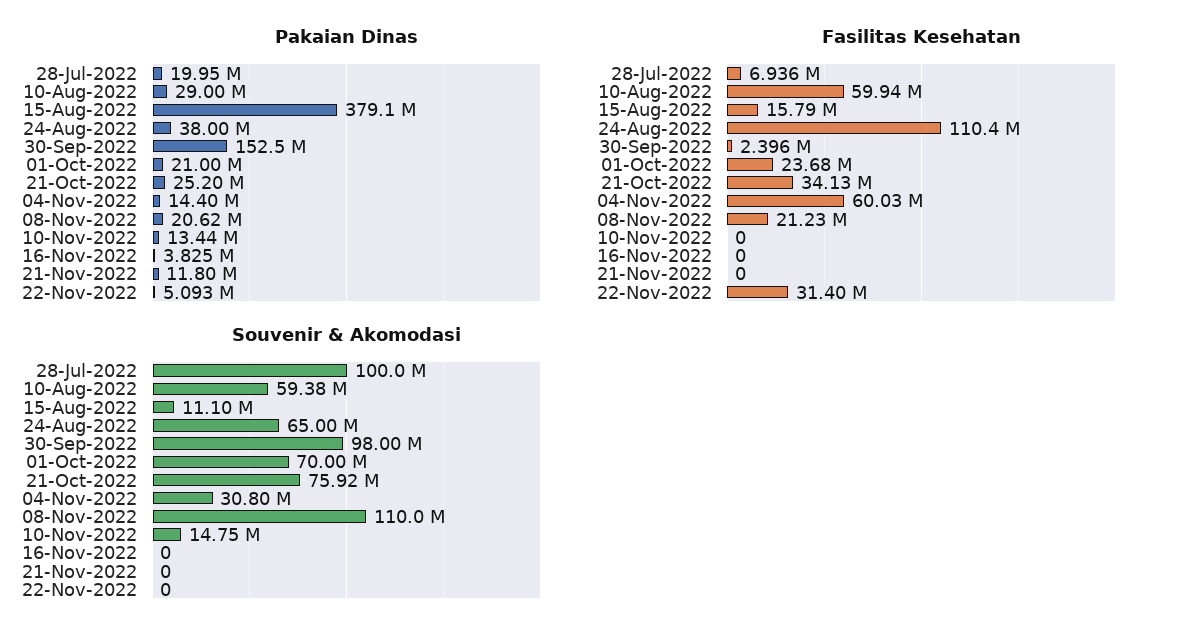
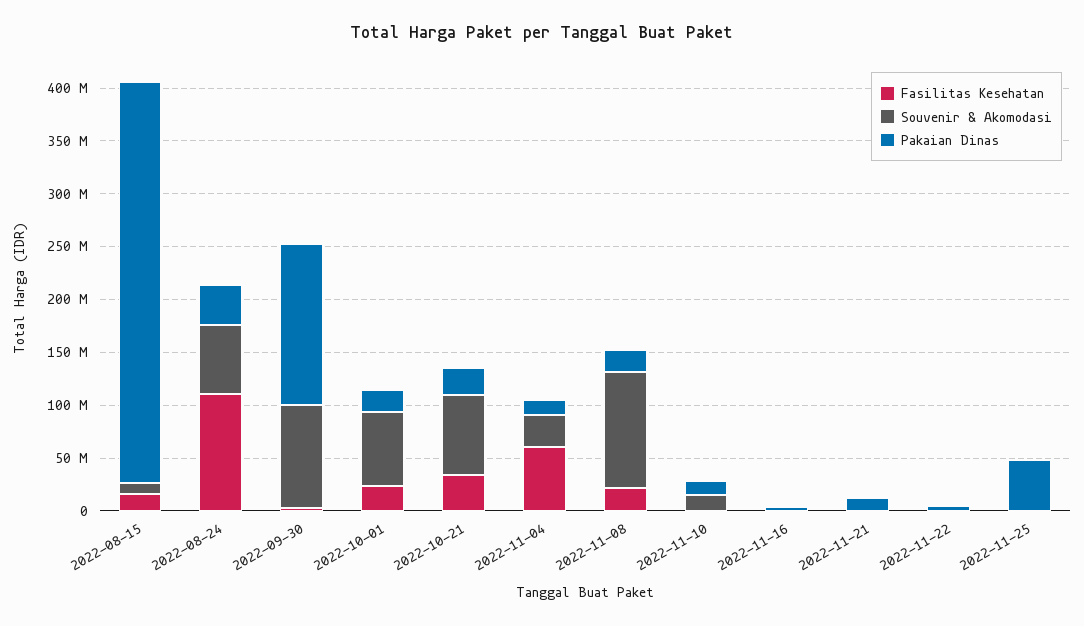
Pakaian Dinas, 28-Jul-2022: 19950000 -> none
Pakaian Dinas, 10-Aug-2022: 29000000 -> none
Fasilitas Kesehatan, 28-Jul-2022: 6936000 -> none
Fasilitas Kesehatan, 10-Aug-2022: 59940000 -> none
Fasilitas Kesehatan, 22-Nov-2022: 31400000 -> 0
Souvenir & Akomodasi, 28-Jul-2022: 100000000 -> none
Souvenir & Akomodasi, 10-Aug-2022: 59380000 -> none
Fasilitas Kesehatan, 2022-11-25: none -> 0
Souvenir & Akomodasi, 2022-11-25: none -> 0
Pakaian Dinas, 2022-11-25: none -> 50000000

